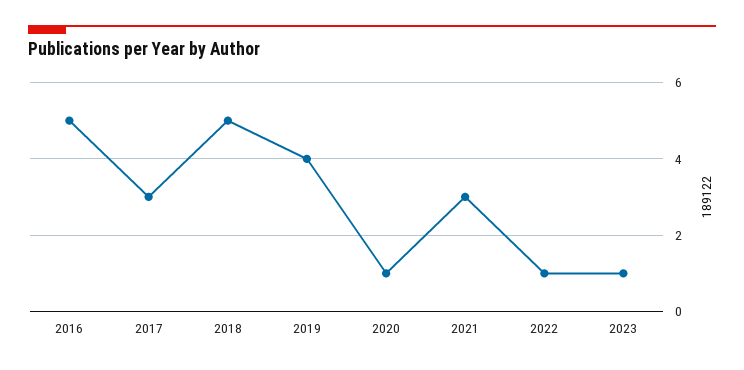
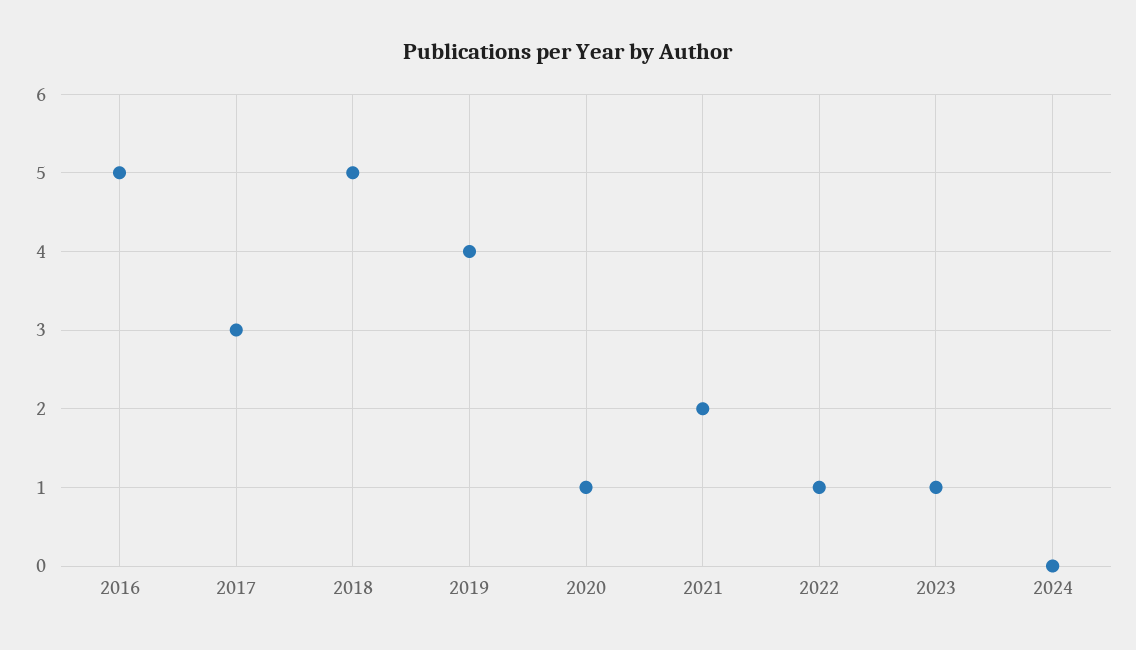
2021: 3 -> 2
2024: none -> 0

